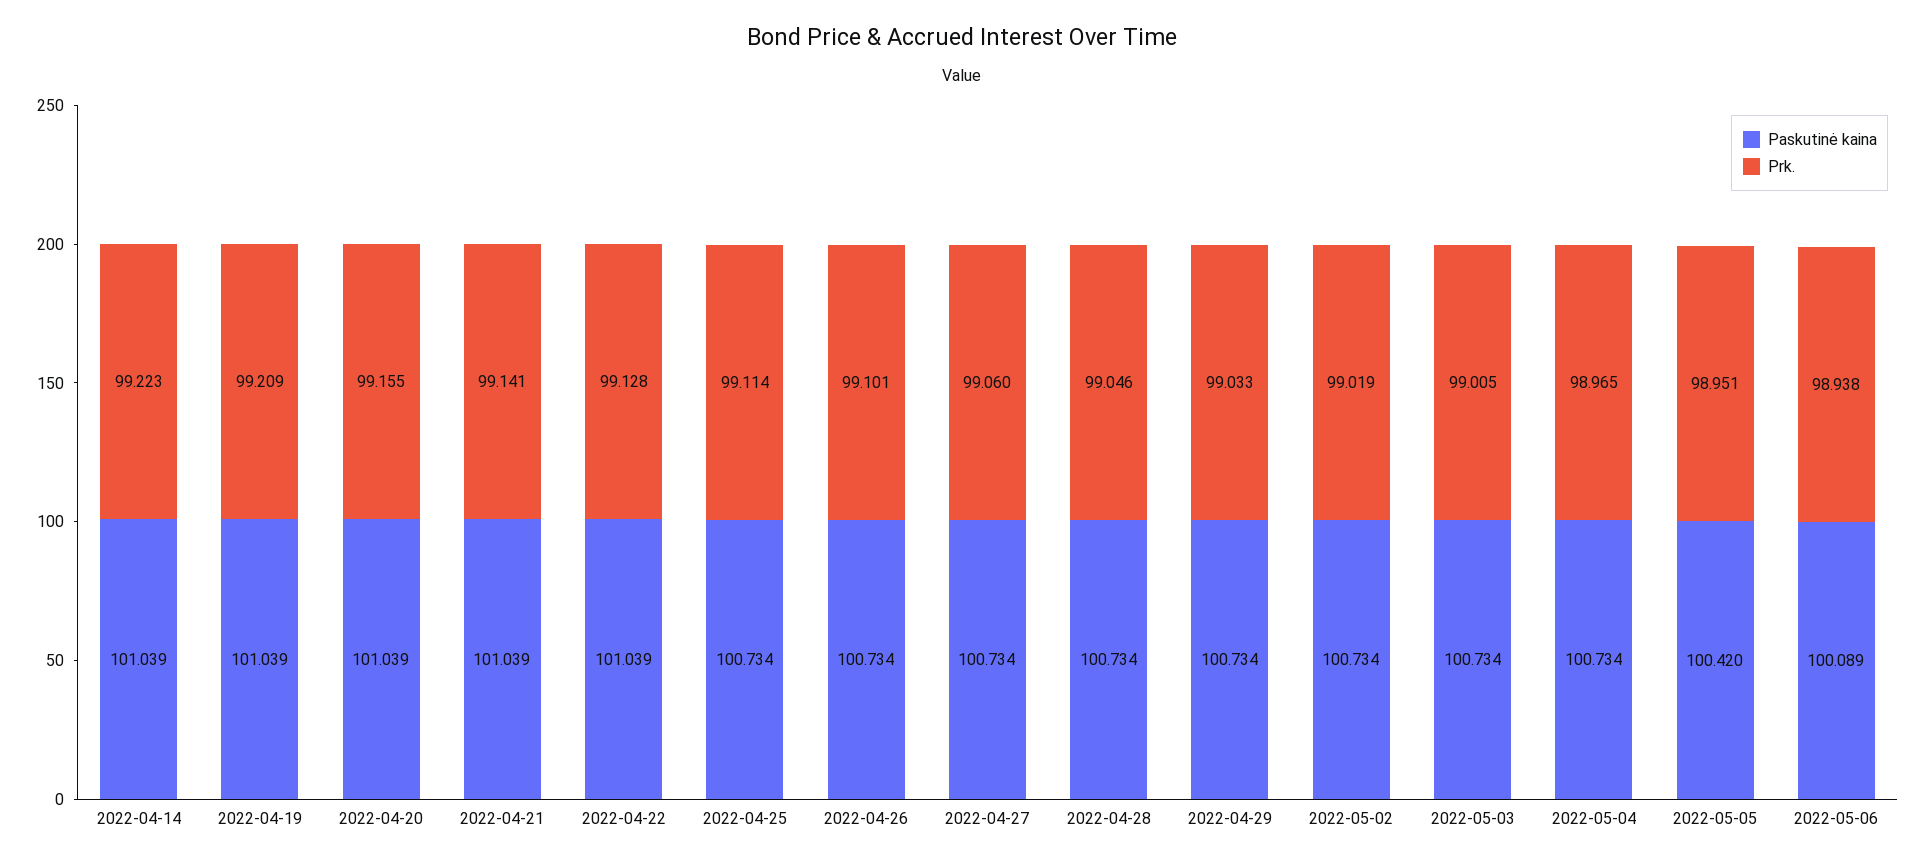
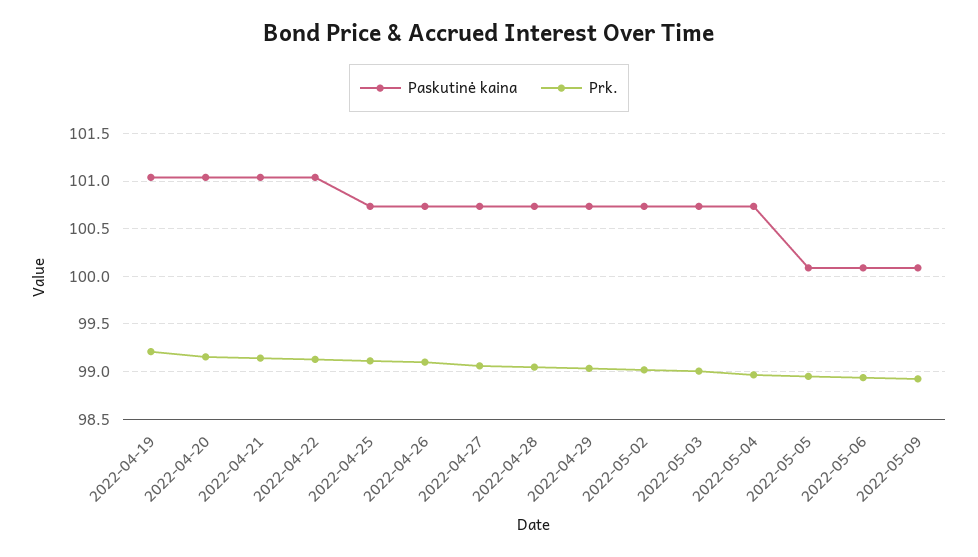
Paskutinė kaina, 2022-04-14: 101.039 -> none
Prk., 2022-04-14: 99.223 -> none
Paskutinė kaina, 2022-05-05: 100.42 -> 100.1
Paskutinė kaina, 2022-05-09: none -> 100.1
Prk., 2022-05-09: none -> 98.9

